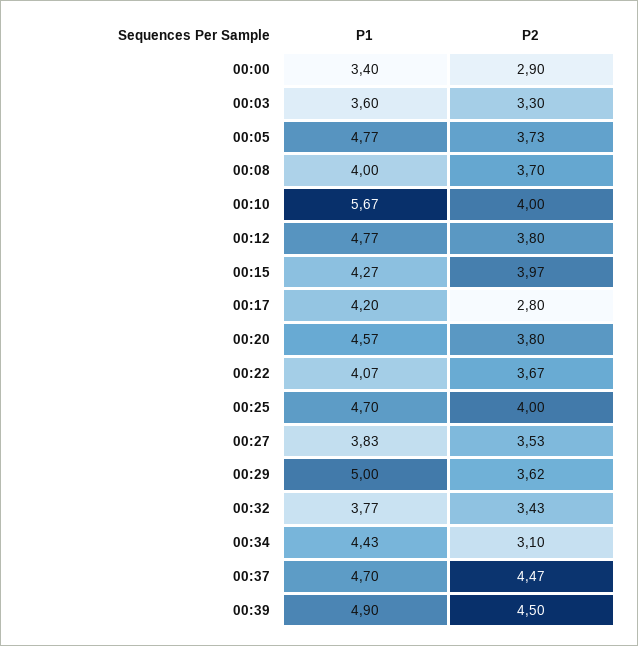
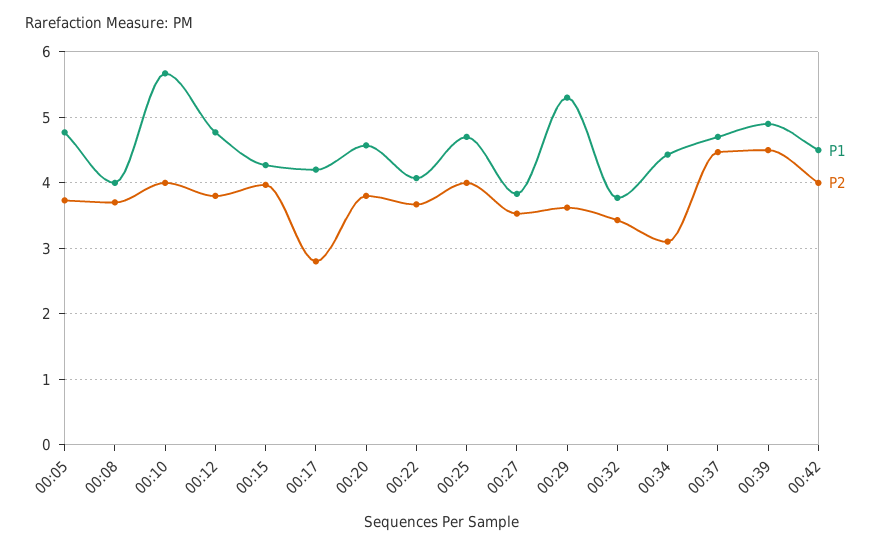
P1, 00:00: 3.4 -> none
P2, 00:00: 2.9 -> none
P1, 00:03: 3.6 -> none
P2, 00:03: 3.3 -> none
P1, 00:29: 5 -> 5.3
P1, 00:42: none -> 4.5
P2, 00:42: none -> 4

